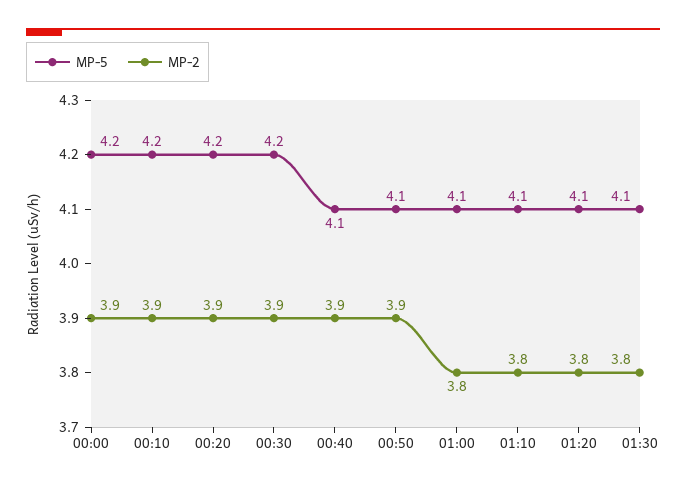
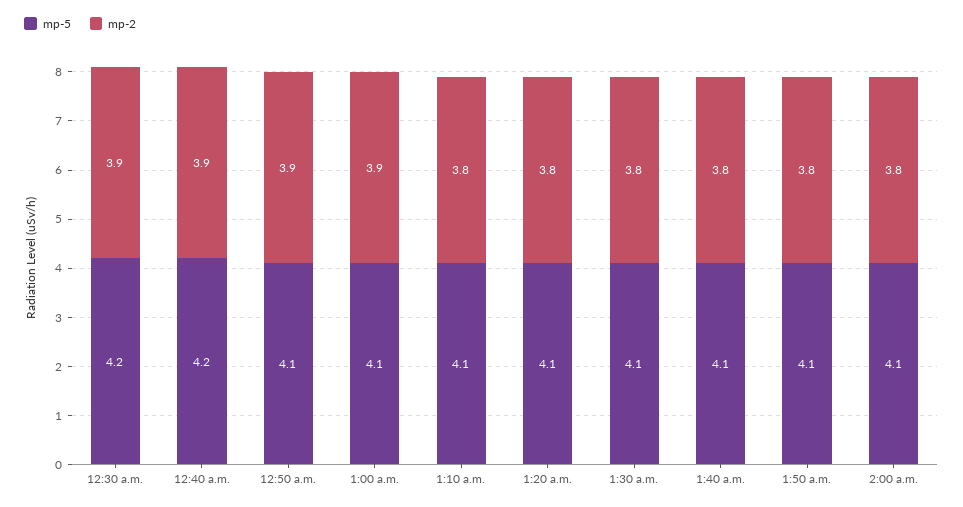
MP-5, 00:00: 4.2 -> none
MP-2, 00:00: 3.9 -> none
MP-5, 00:10: 4.2 -> none
MP-2, 00:10: 3.9 -> none
MP-5, 00:20: 4.2 -> none
MP-2, 00:20: 3.9 -> none
MP-5, 00:40: 4.1 -> 4.2
MP-2, 01:00: 3.8 -> 3.9
MP-5, 1:40 a.m.: none -> 4.1
MP-2, 1:40 a.m.: none -> 3.8
MP-5, 1:50 a.m.: none -> 4.1
MP-2, 1:50 a.m.: none -> 3.8
MP-5, 2:00 a.m.: none -> 4.1
MP-2, 2:00 a.m.: none -> 3.8

